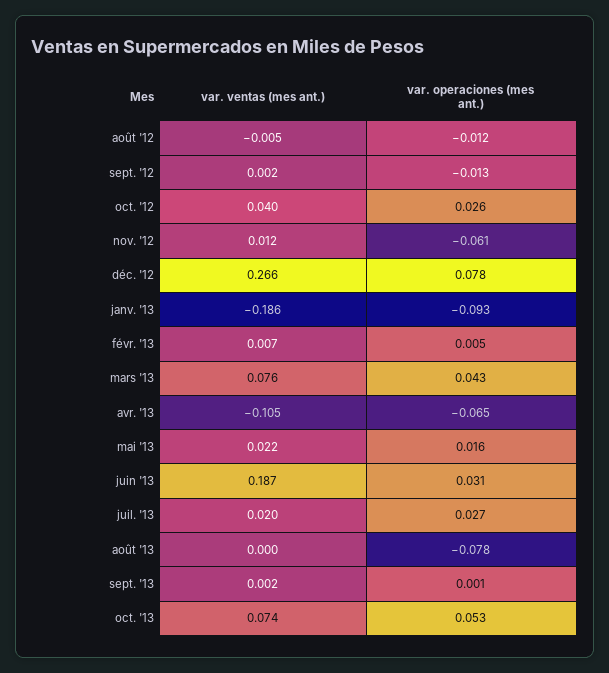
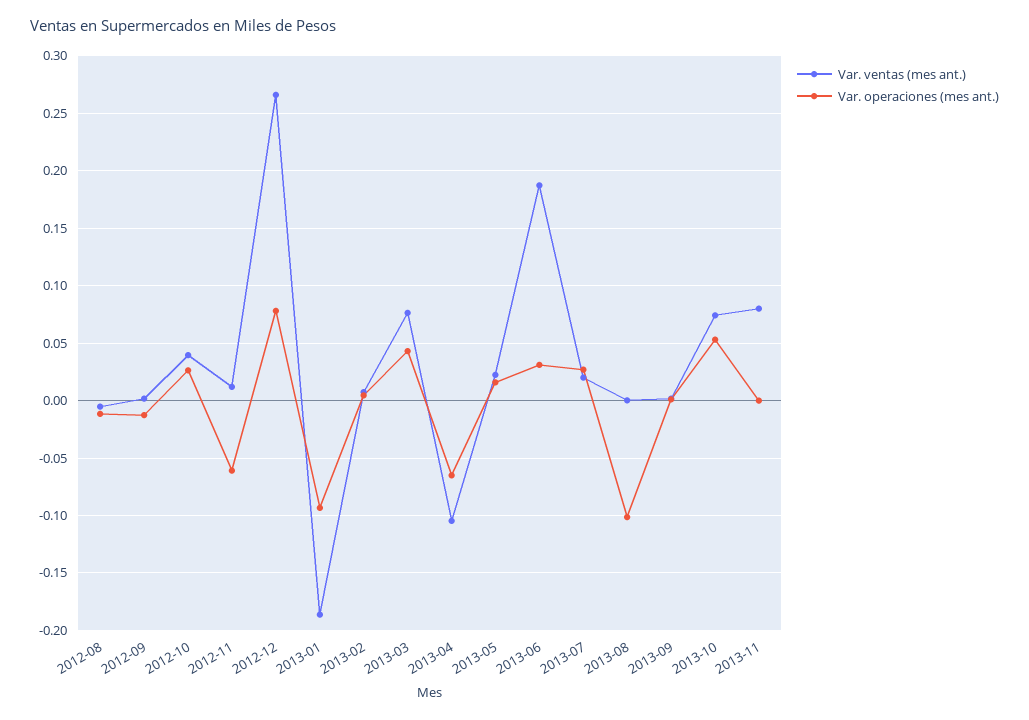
var. operaciones (mes ant.), août '13: -0.078 -> -0.1
var. ventas (mes ant.), 2013-11: none -> 0.08
var. operaciones (mes ant.), 2013-11: none -> 0

